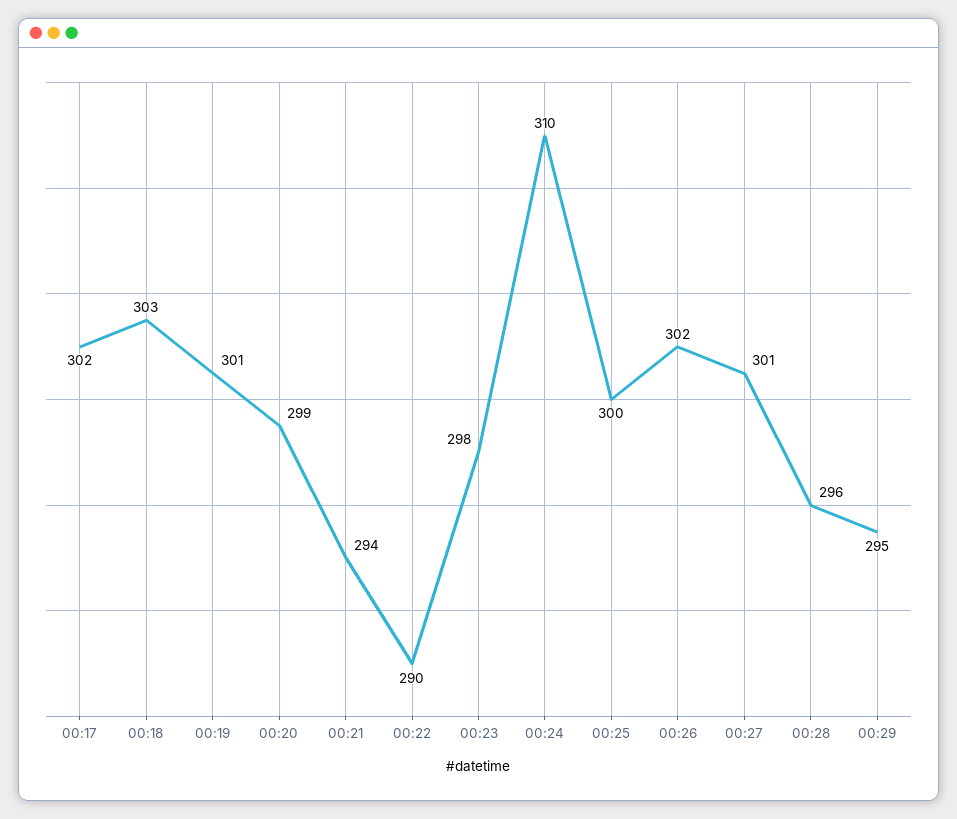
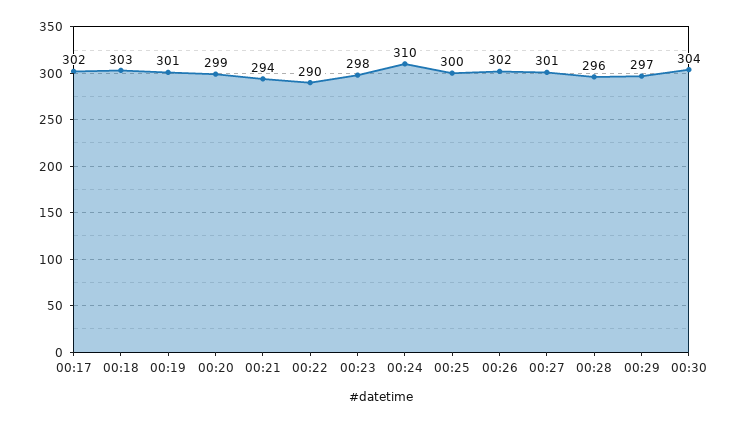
00:29: 295 -> 297
00:30: none -> 304

